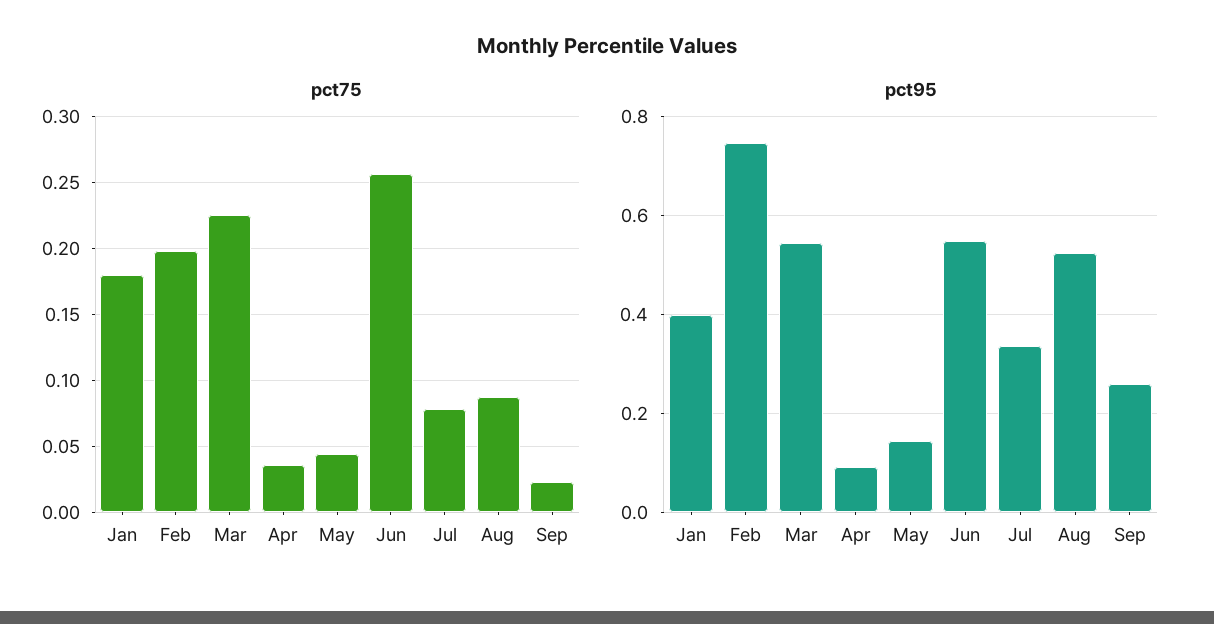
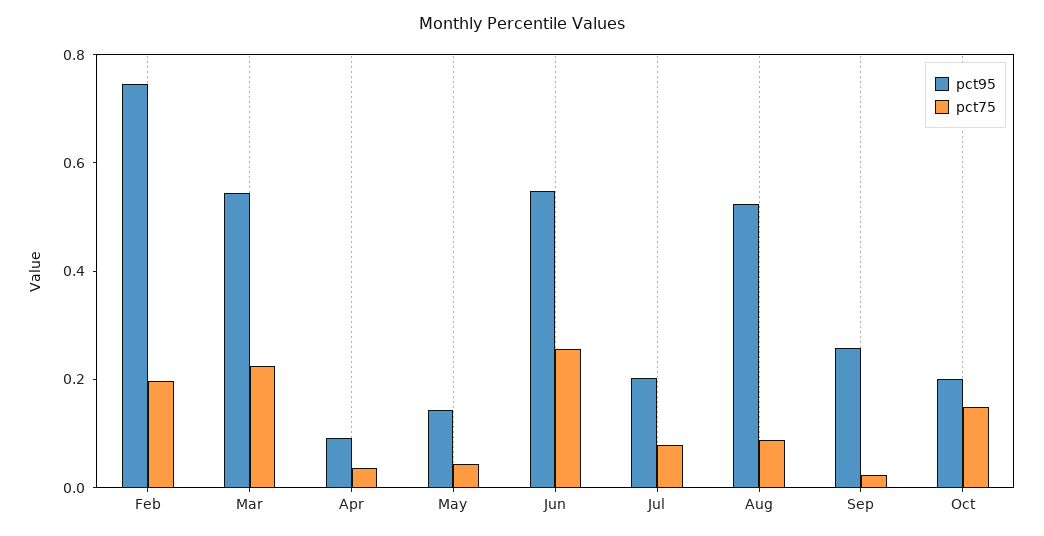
pct75, Jan: 0.18 -> none
pct95, Jan: 0.4 -> none
pct95, Jul: 0.34 -> 0.2
pct95, Oct: none -> 0.2
pct75, Oct: none -> 0.15

